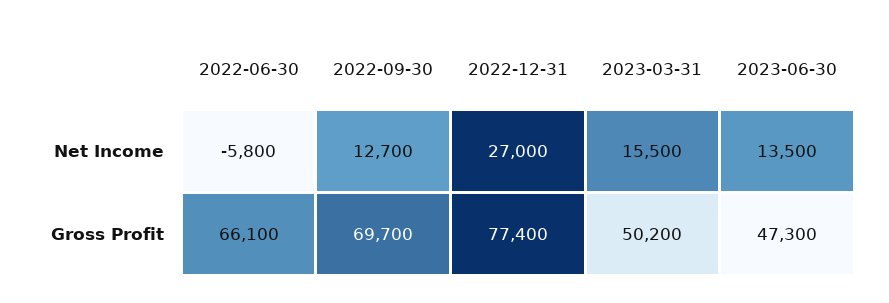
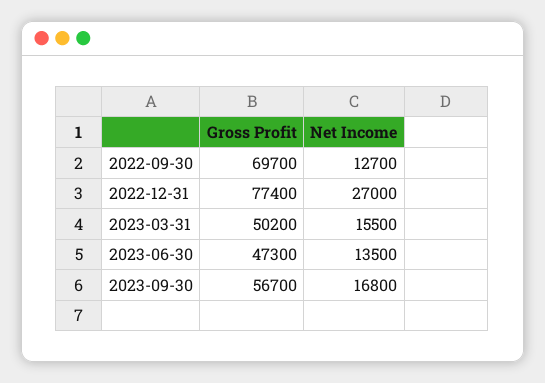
2022-06-30, Net Income: -5800 -> none
2022-06-30, Gross Profit: 66100 -> none
2023-09-30, Gross Profit: none -> 56700
2023-09-30, Net Income: none -> 16800

